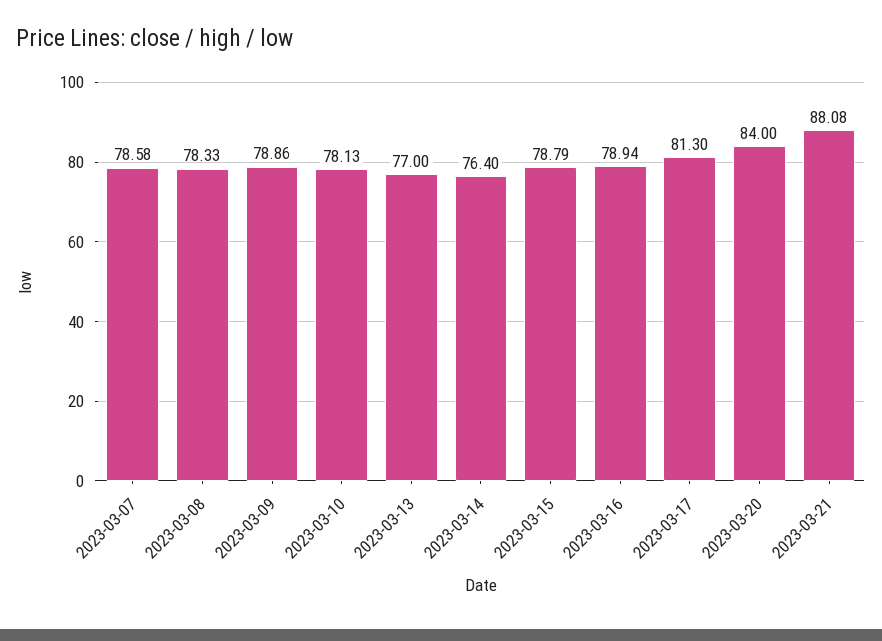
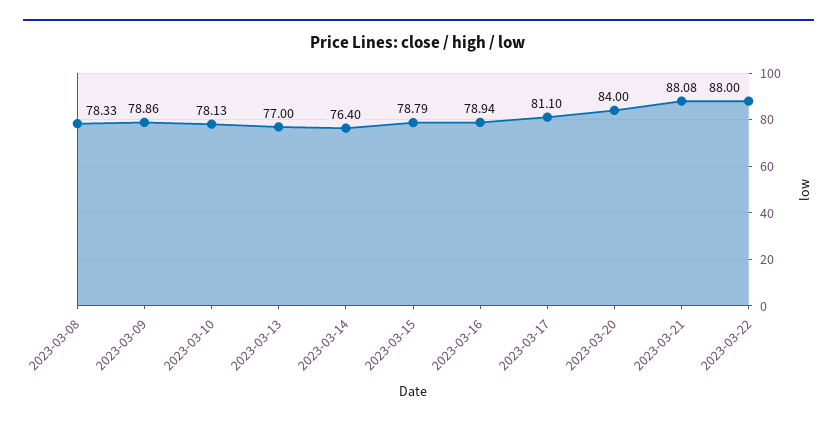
2023-03-07: 78.58 -> none
2023-03-17: 81.3 -> 81.1
2023-03-22: none -> 88

